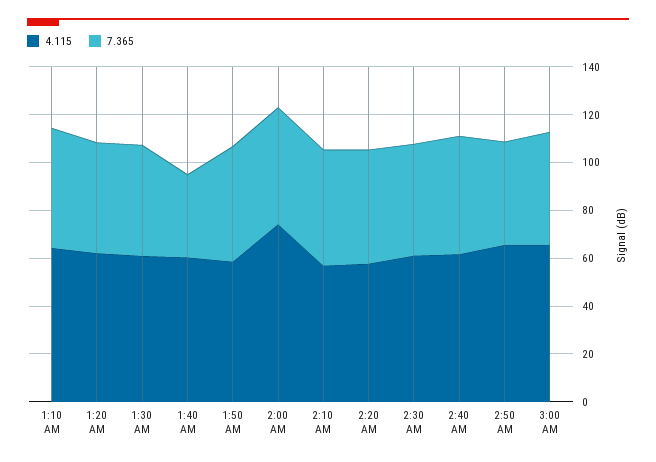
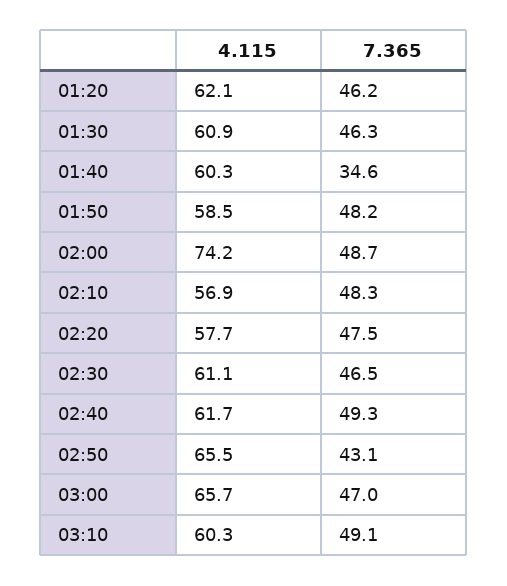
4.115, 1:10 AM: 65 -> none
7.365, 1:10 AM: 50 -> none
4.115, 03:10: none -> 60.3
7.365, 03:10: none -> 49.1

